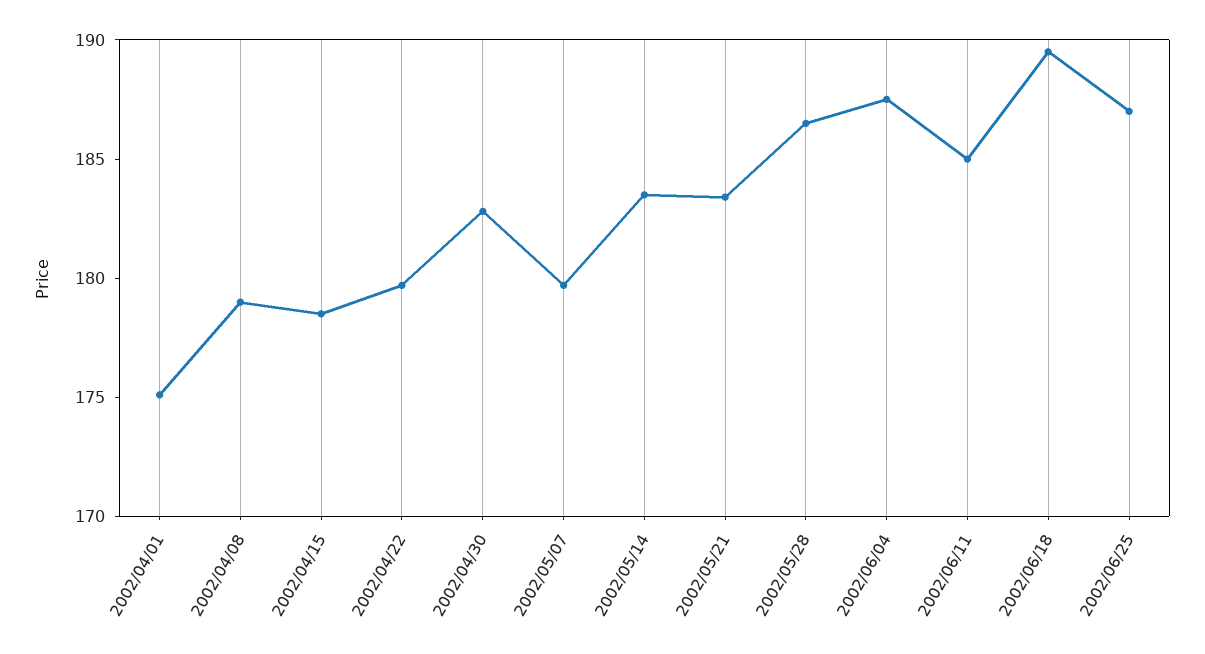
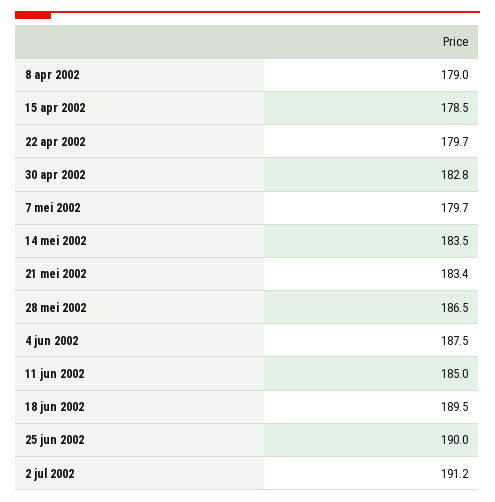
2002/04/01: 175 -> none
2002/06/25: 187 -> 190
2 jul 2002: none -> 191.2

